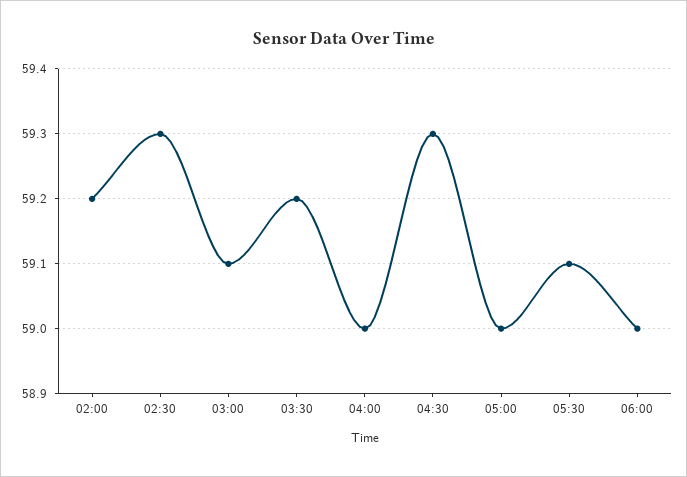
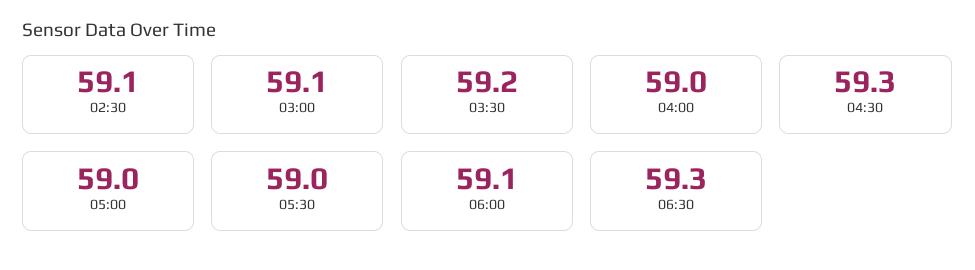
02:00: 59.2 -> none
02:30: 59.3 -> 59.1
05:30: 59.1 -> 59
06:00: 59 -> 59.1
06:30: none -> 59.3

